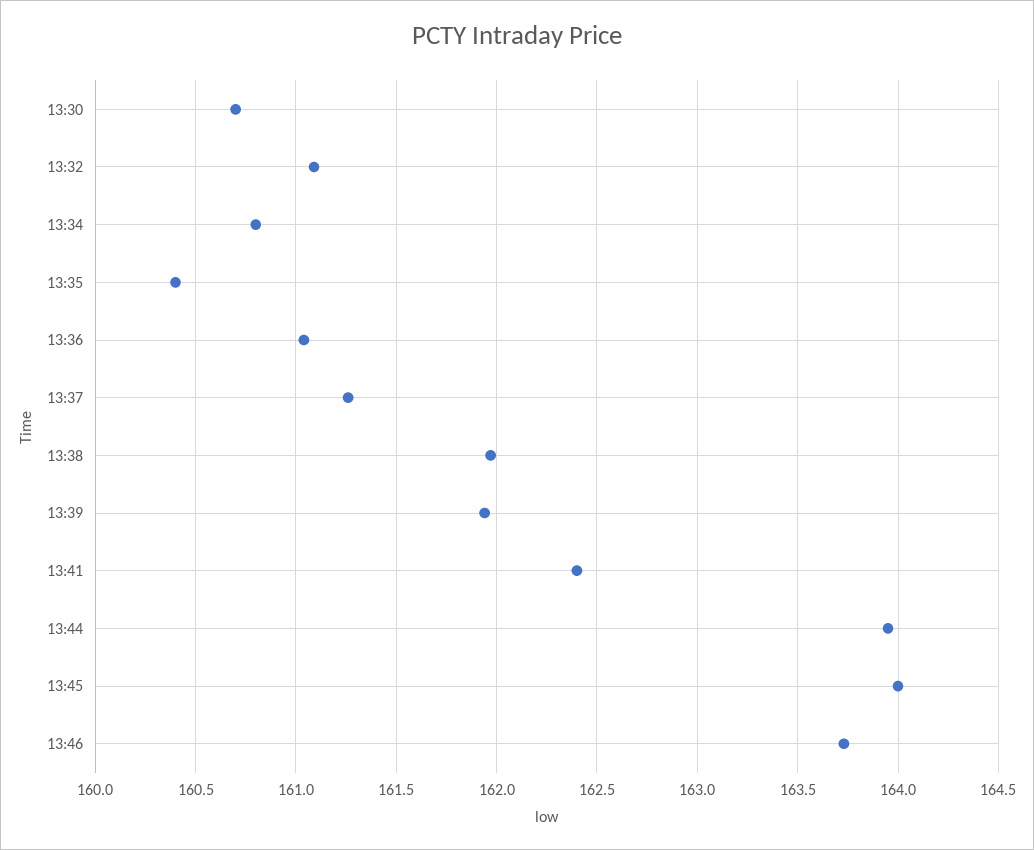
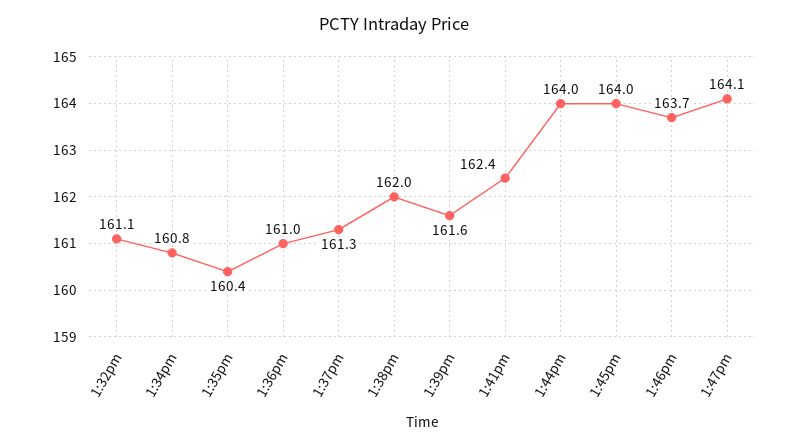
13:30: 160.7 -> none
13:39: 161.95 -> 161.6
1:47pm: none -> 164.1

